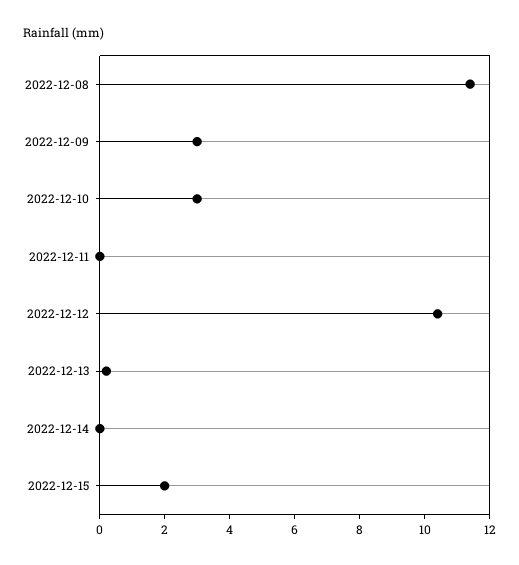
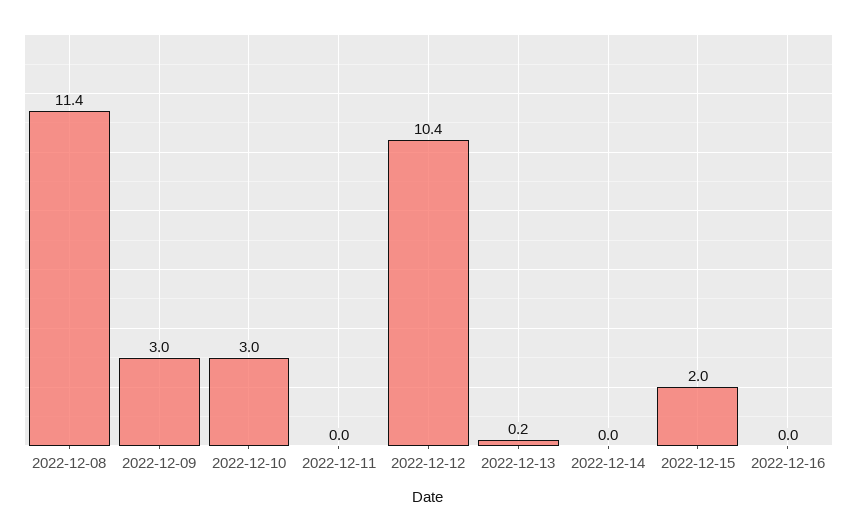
2022-12-16: none -> 0

